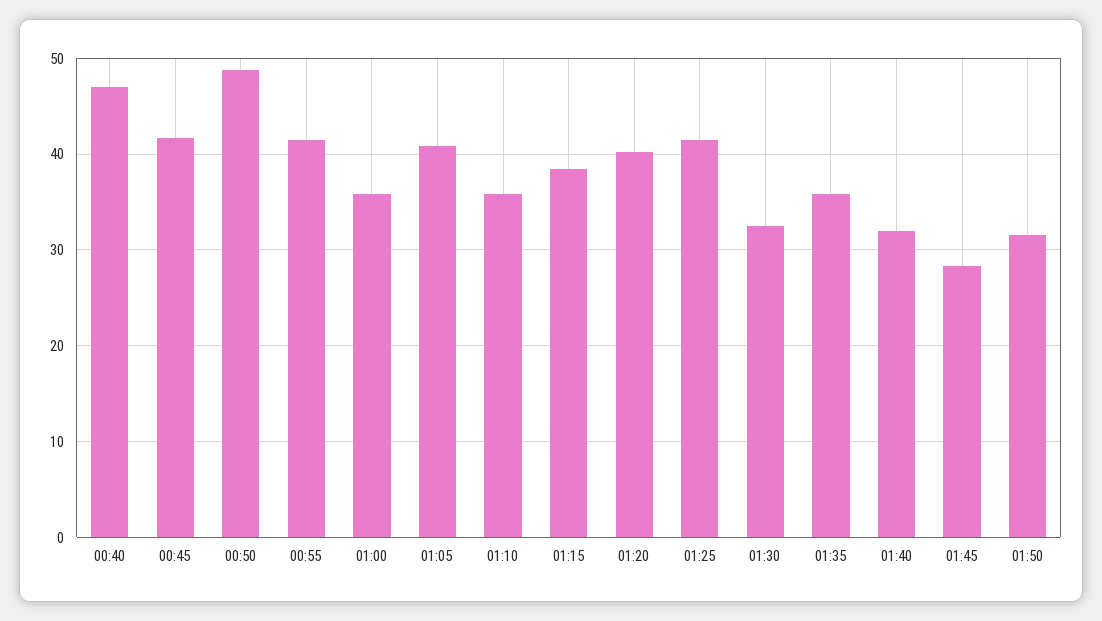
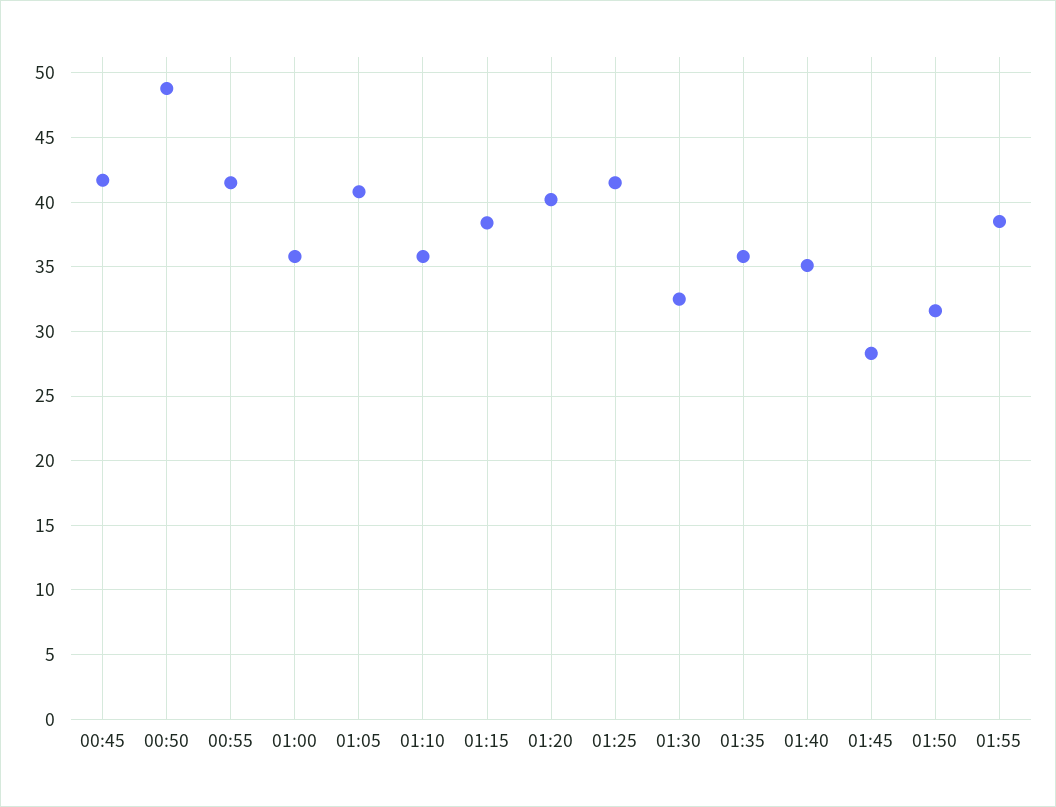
00:40: 47 -> none
01:40: 32 -> 35
01:55: none -> 38.5

